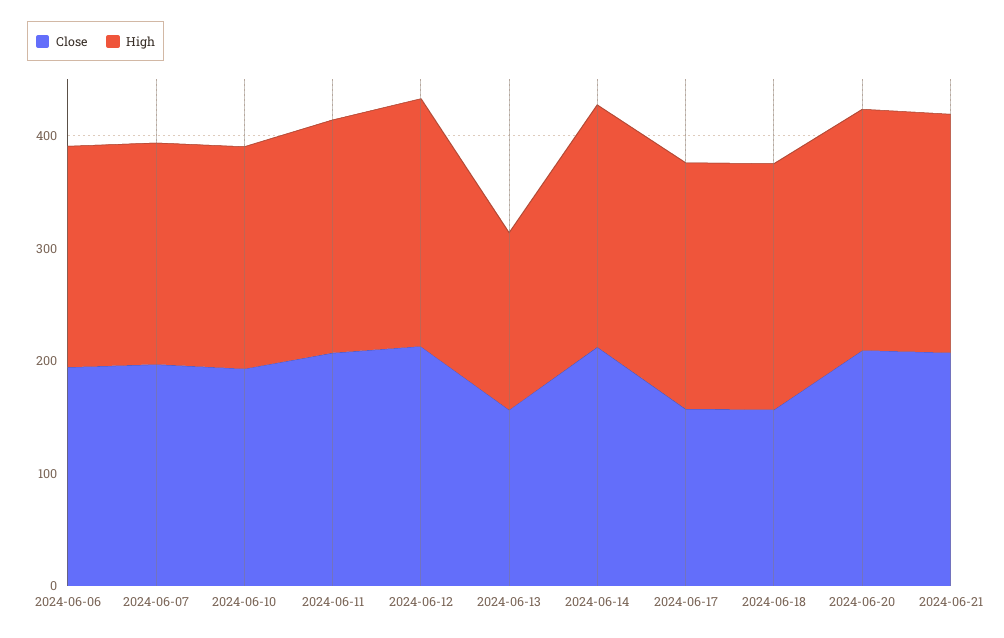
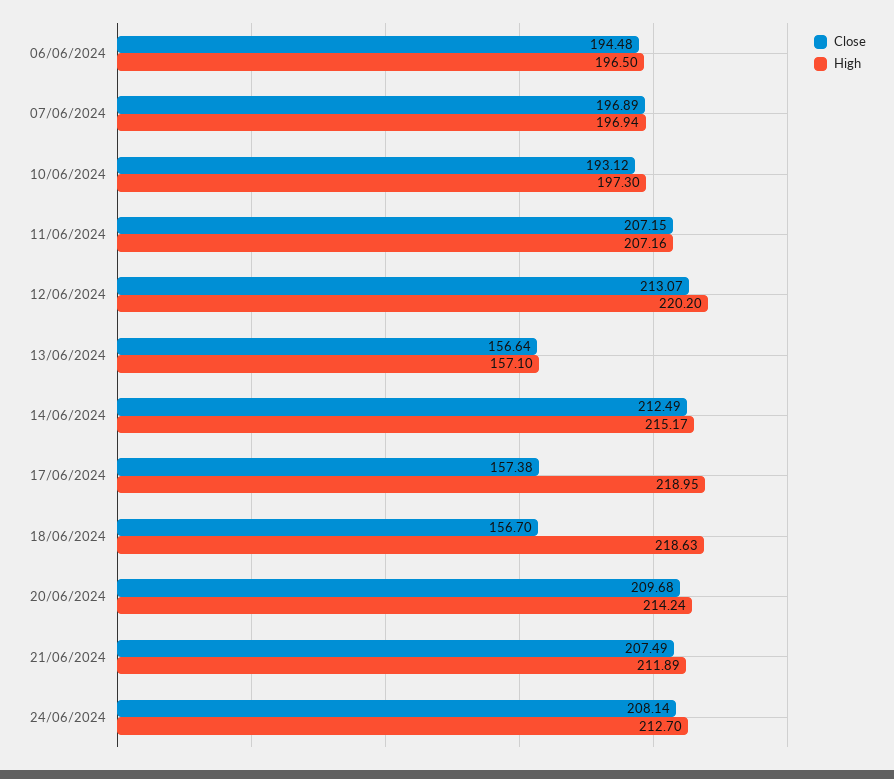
Close, 24/06/2024: none -> 208.14
High, 24/06/2024: none -> 212.7

